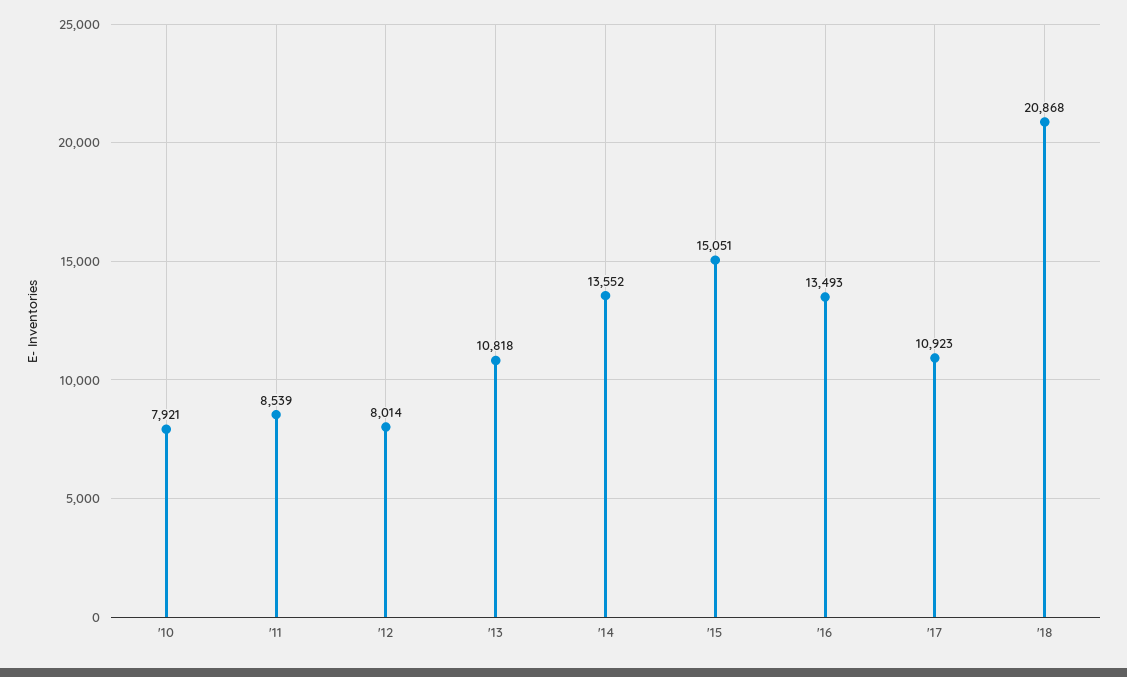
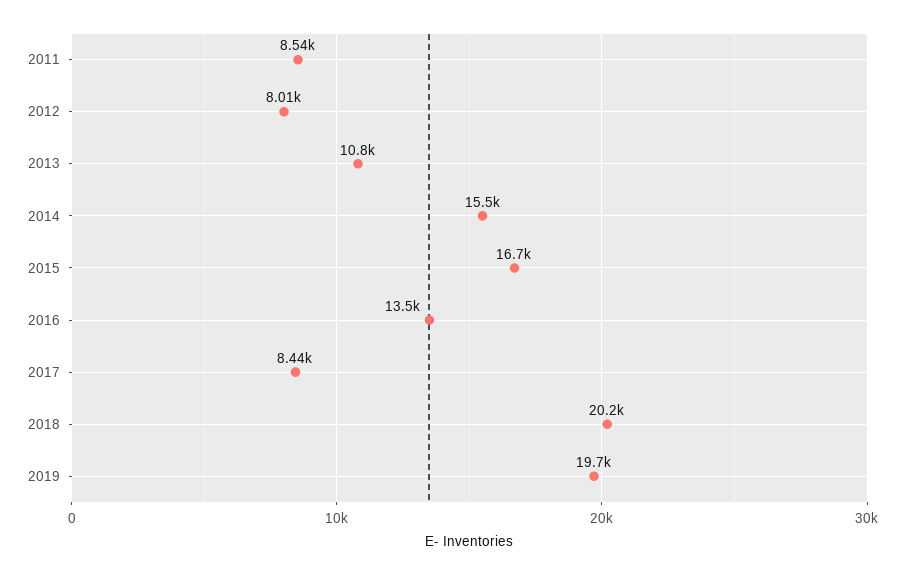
'10: 7921 -> none
'14: 13552 -> 15500
'15: 15051 -> 16700
'17: 10923 -> 8440
'18: 20868 -> 20200
2019: none -> 19700

